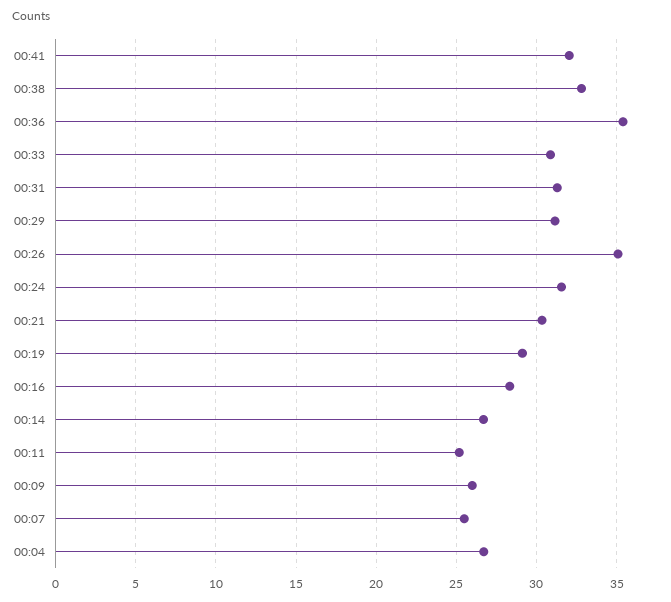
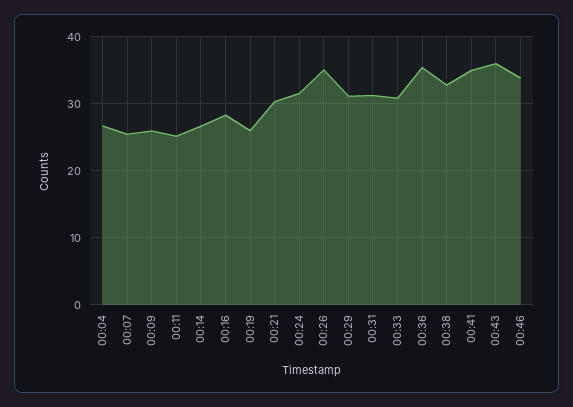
00:41: 32 -> 35
00:19: 29 -> 26
00:43: none -> 36
00:46: none -> 34

